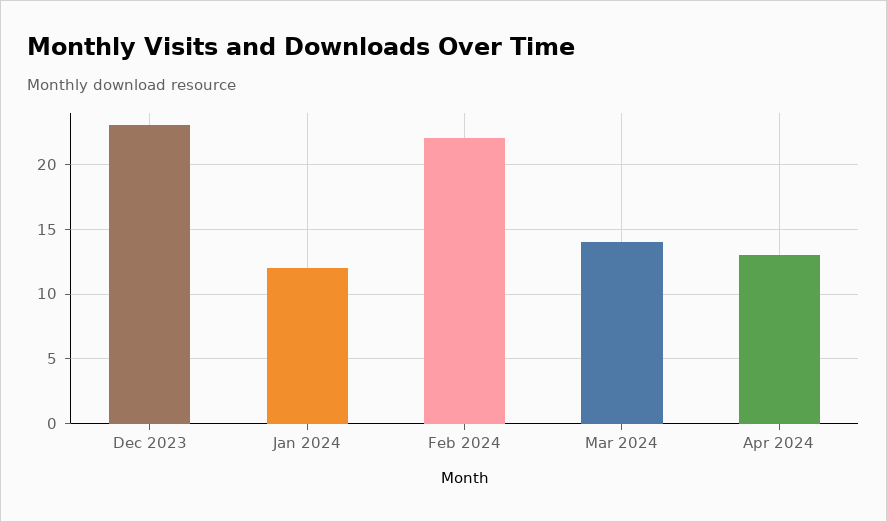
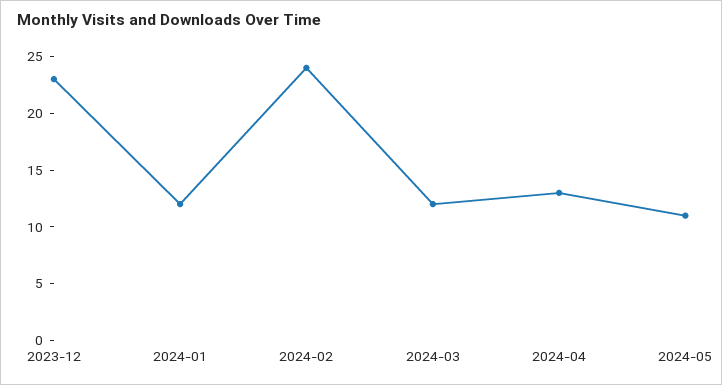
Feb 2024: 22 -> 24
Mar 2024: 14 -> 12
2024-05: none -> 11

